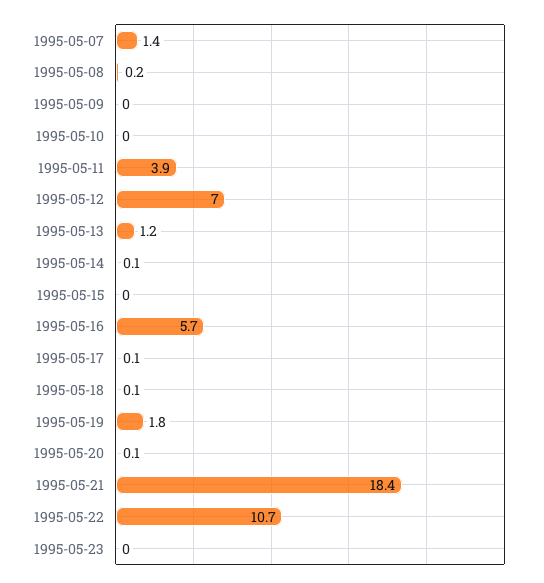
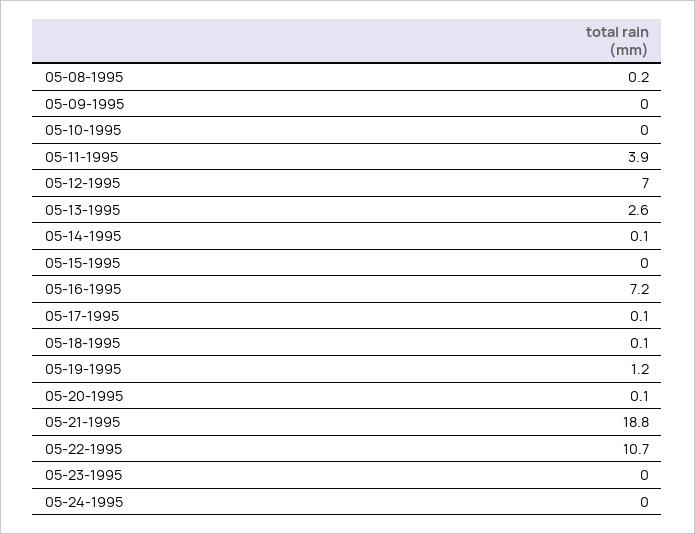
1995-05-07: 1.4 -> none
1995-05-13: 1.2 -> 2.6
1995-05-16: 5.7 -> 7.2
1995-05-19: 1.8 -> 1.2
1995-05-21: 18.4 -> 18.8
05-24-1995: none -> 0

